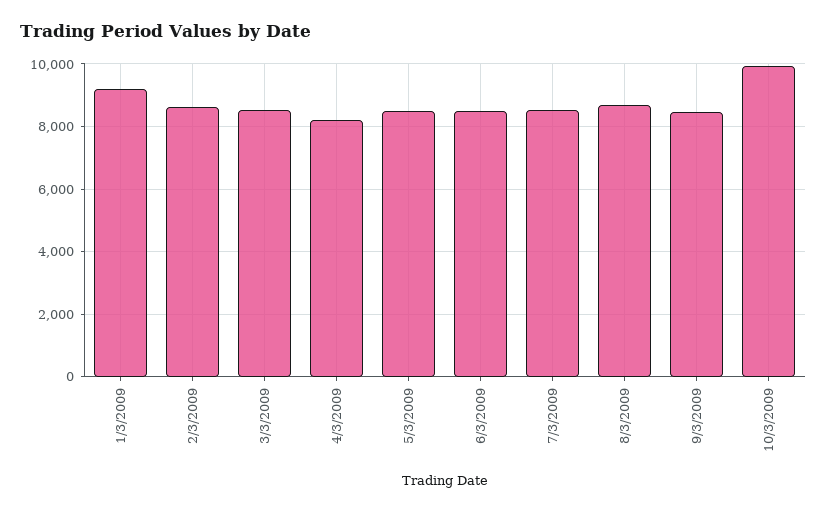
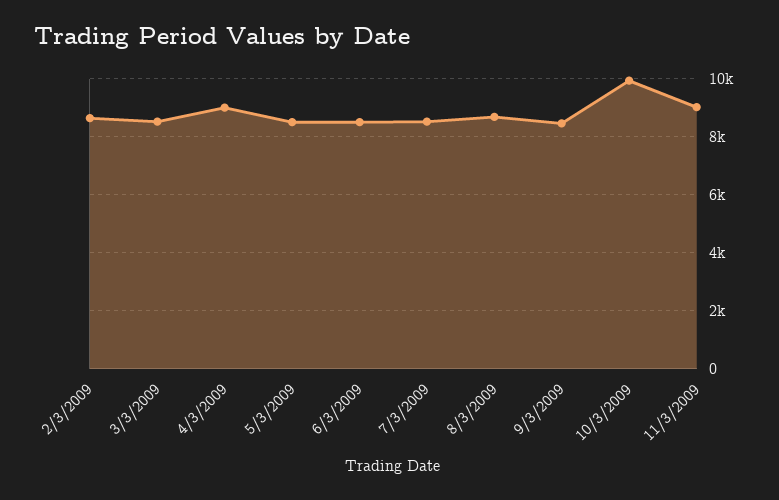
1/3/2009: 9200 -> none
4/3/2009: 8200 -> 9000
11/3/2009: none -> 9000

